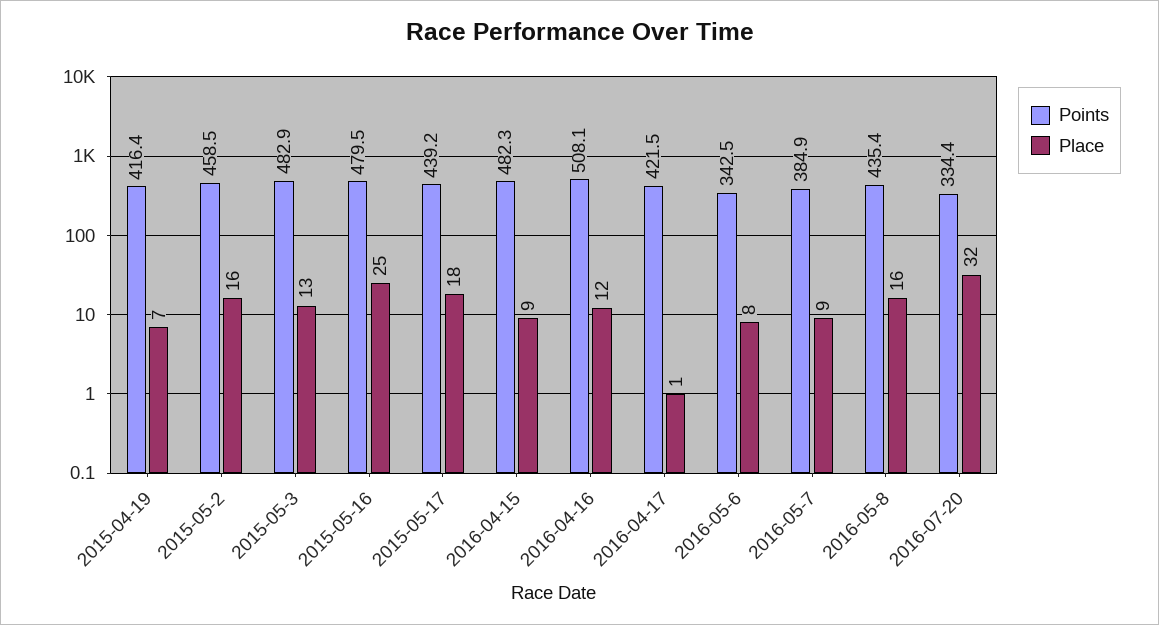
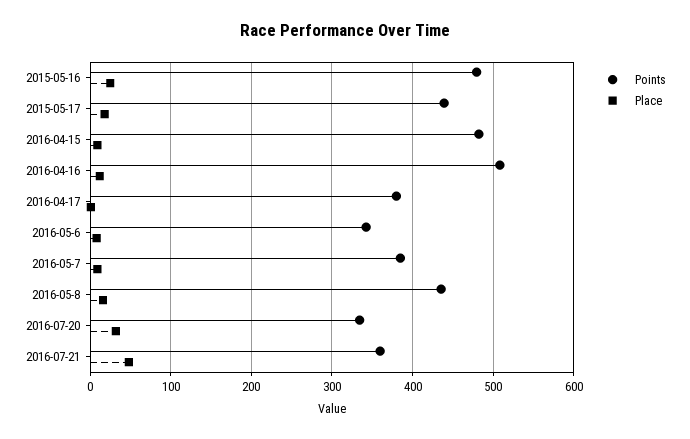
Points, 2015-04-19: 416.4 -> none
Place, 2015-04-19: 7 -> none
Points, 2015-05-2: 458.5 -> none
Place, 2015-05-2: 16 -> none
Points, 2015-05-3: 482.9 -> none
Place, 2015-05-3: 13 -> none
Points, 2016-04-17: 421.5 -> 380
Points, 2016-07-21: none -> 360
Place, 2016-07-21: none -> 50

